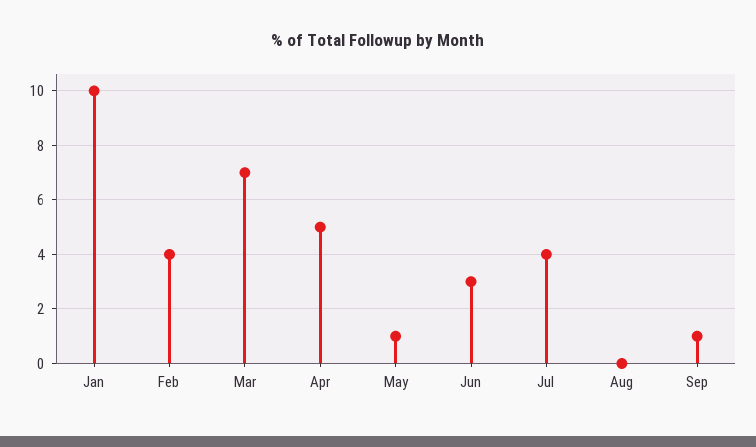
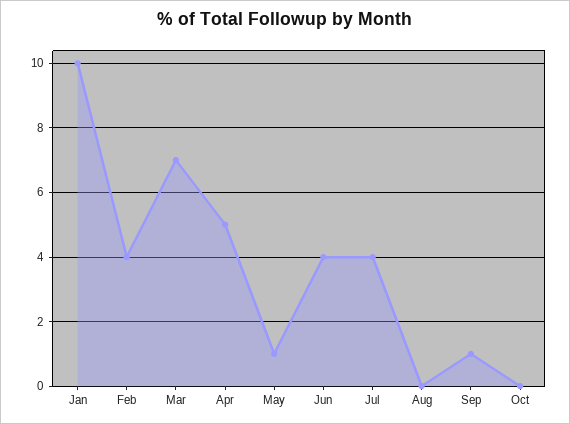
Jun: 3 -> 4
Oct: none -> 0

